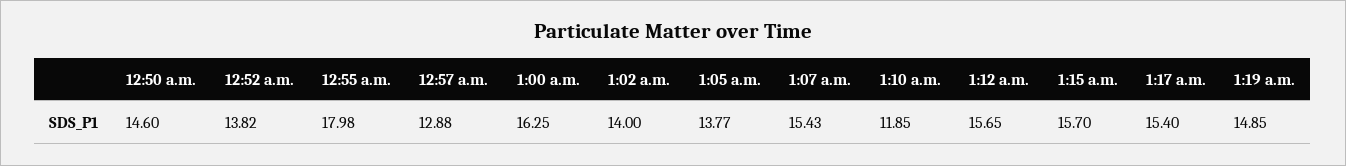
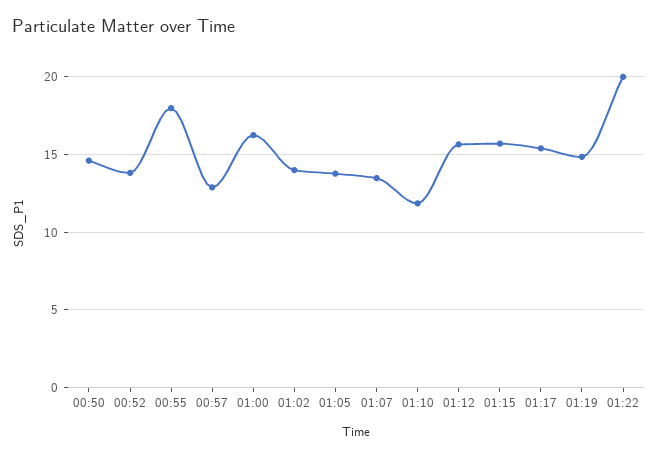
1:07 a.m.: 15.43 -> 13.5
01:22: none -> 20

